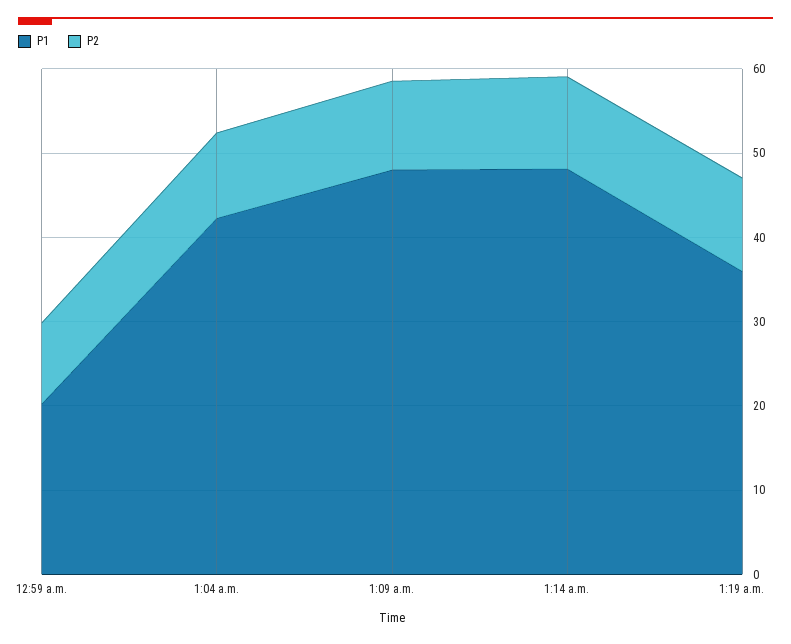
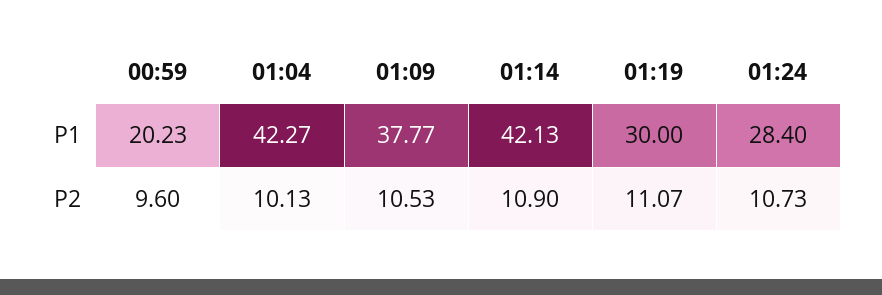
P1, 1:09 a.m.: 48 -> 37.77
P1, 1:14 a.m.: 48 -> 42.13
P1, 1:19 a.m.: 36 -> 30
P1, 01:24: none -> 28.4
P2, 01:24: none -> 10.73

